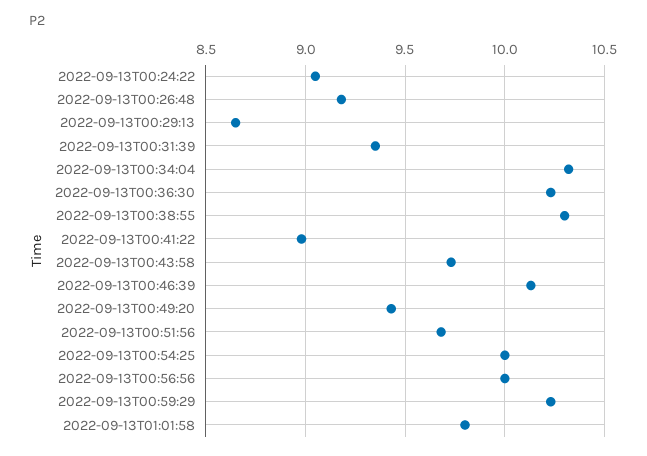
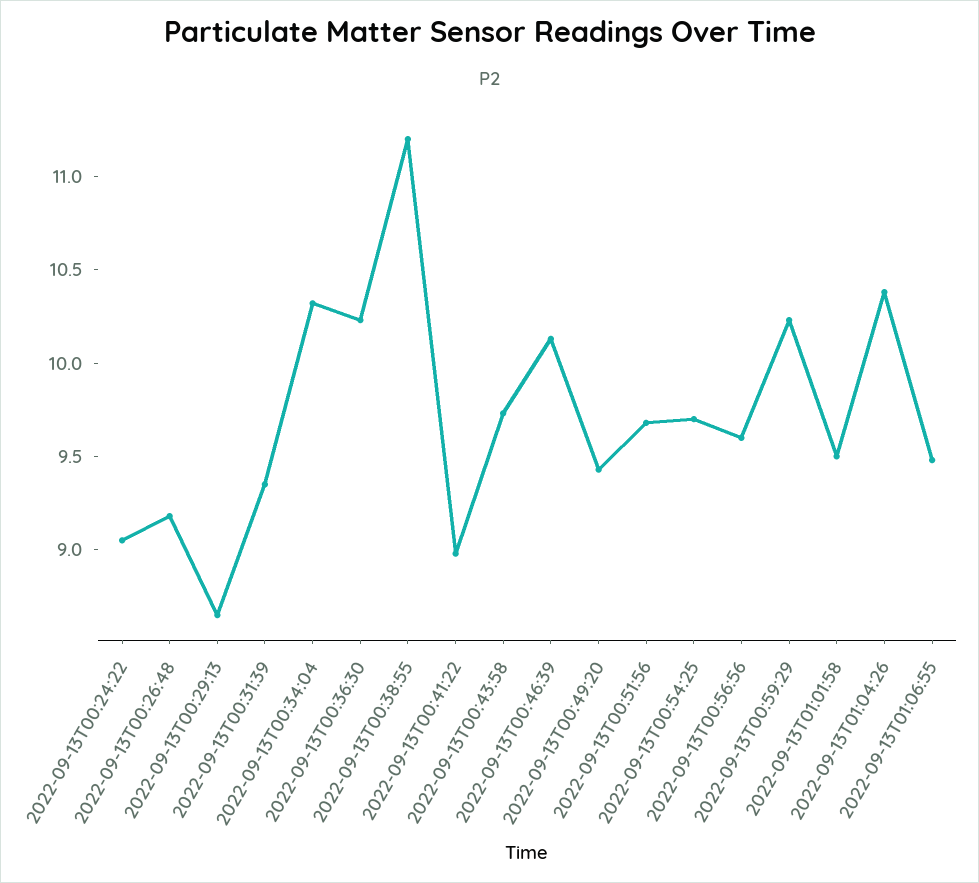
2022-09-13T00:38:55: 10.3 -> 11.2
2022-09-13T00:54:25: 10 -> 9.7
2022-09-13T00:56:56: 10 -> 9.6
2022-09-13T01:01:58: 9.8 -> 9.5
2022-09-13T01:04:26: none -> 10.4
2022-09-13T01:06:55: none -> 9.5

